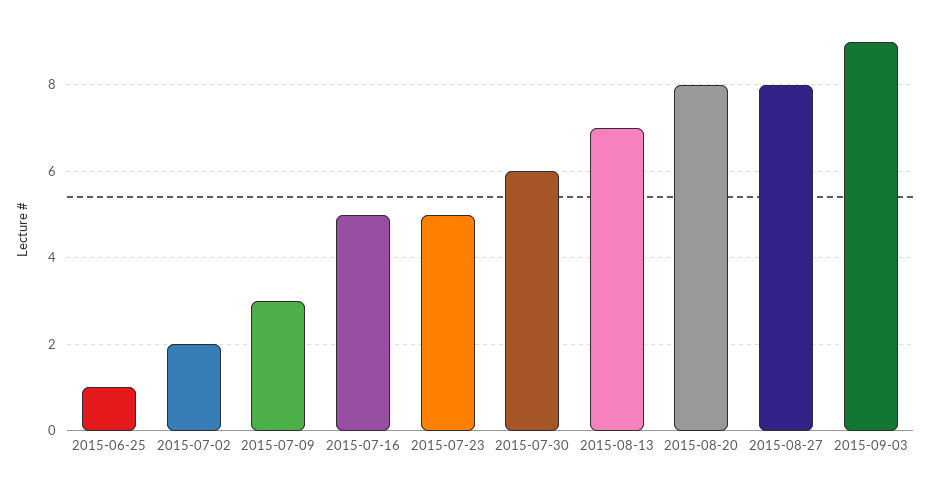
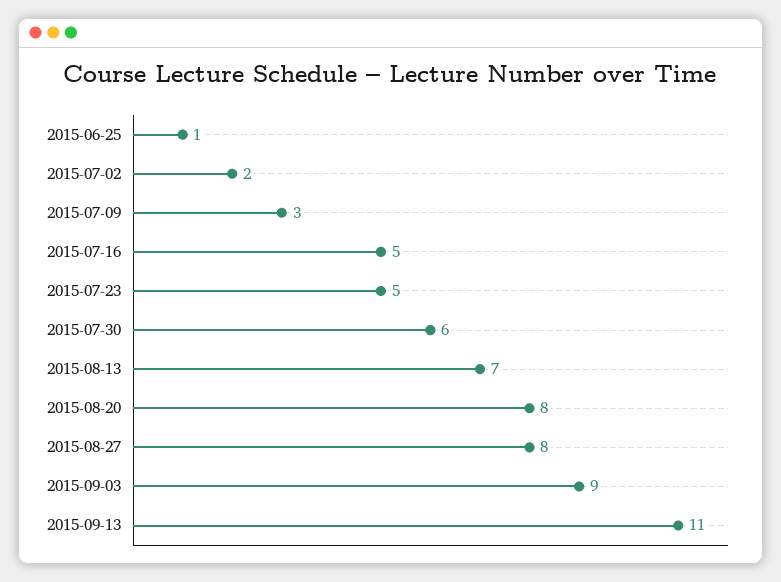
2015-09-13: none -> 11

